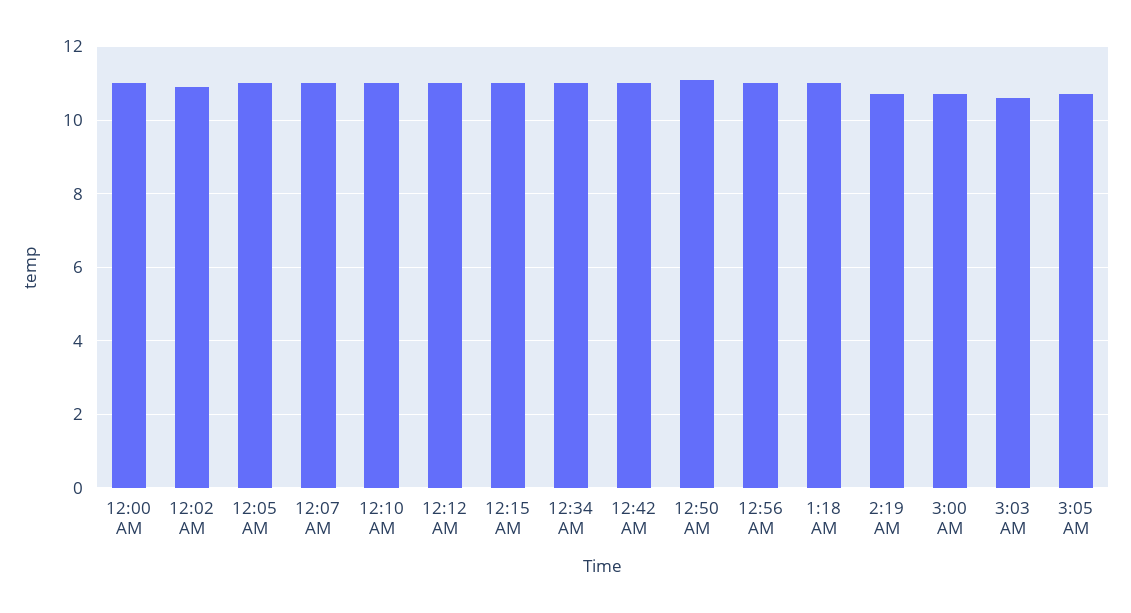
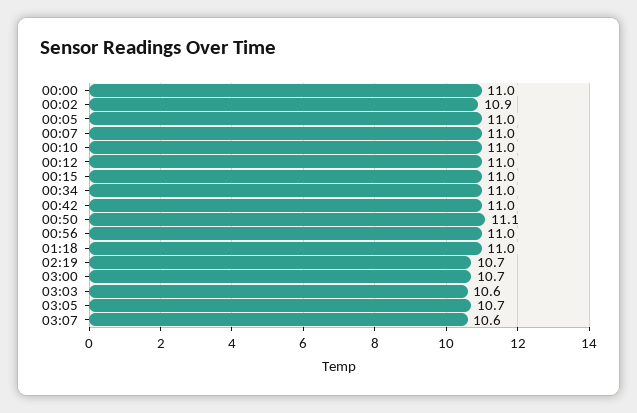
03:07: none -> 10.6

